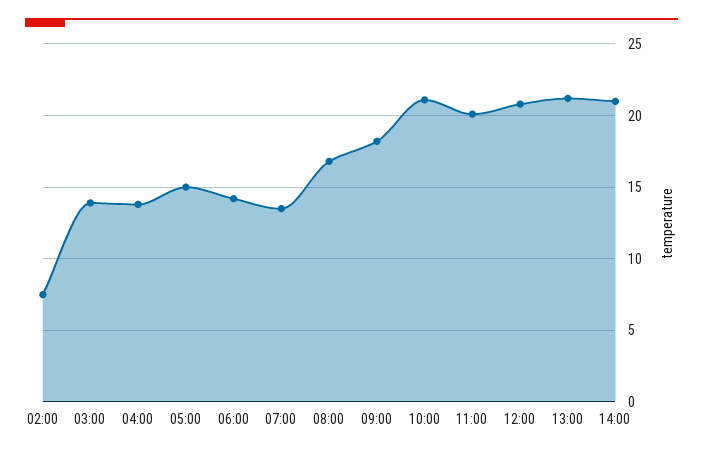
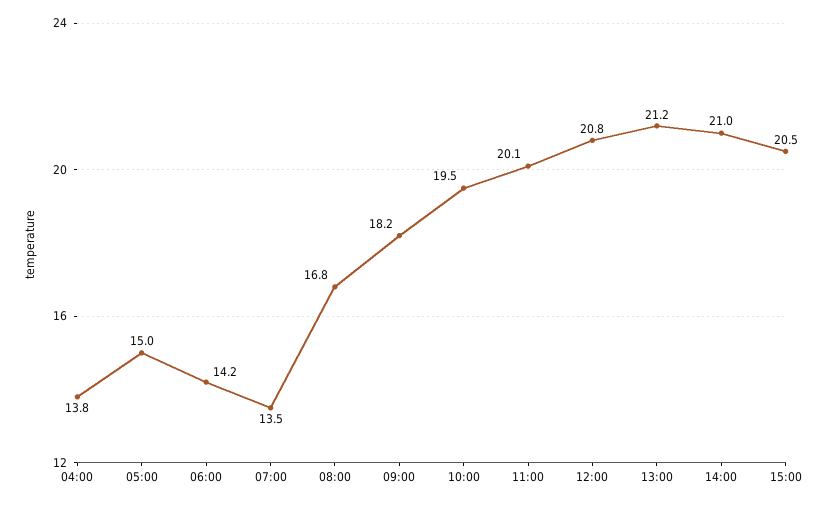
02:00: 7.5 -> none
03:00: 14 -> none
10:00: 21 -> 19.5
15:00: none -> 20.5

